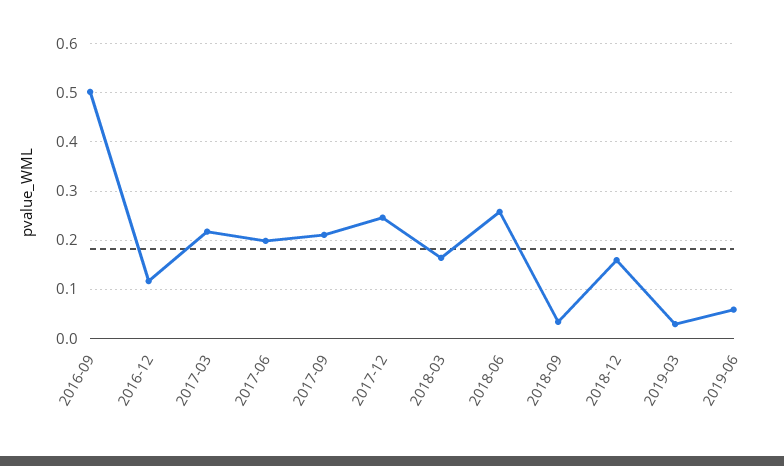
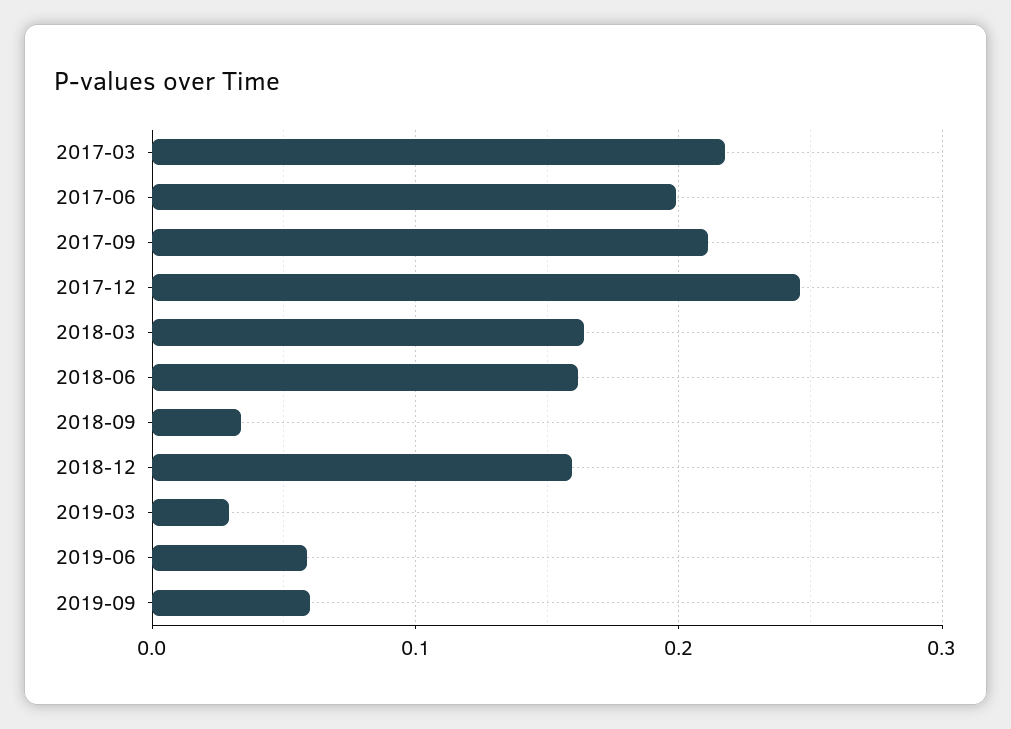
2016-09: 0.5 -> none
2016-12: 0.12 -> none
2018-06: 0.26 -> 0.16
2019-09: none -> 0.06

